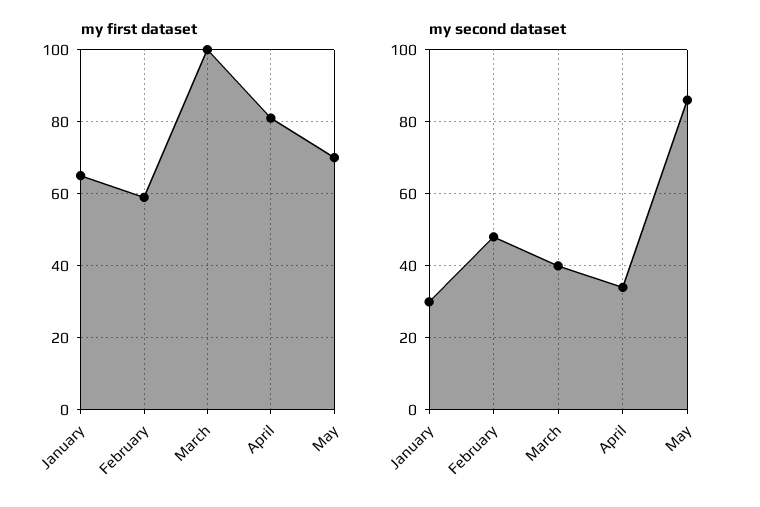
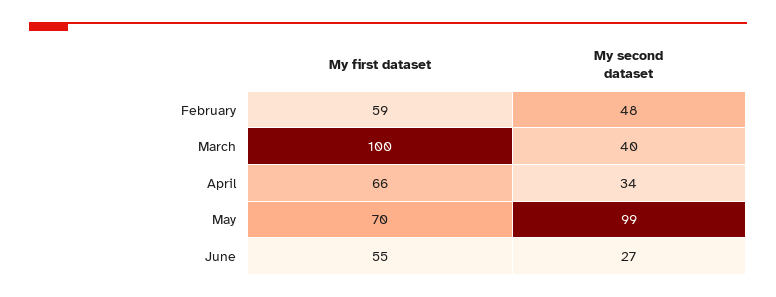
my first dataset, January: 65 -> none
my first dataset, April: 80 -> 66
my second dataset, January: 30 -> none
my second dataset, May: 85 -> 99
my first dataset, June: none -> 55
my second dataset, June: none -> 27

